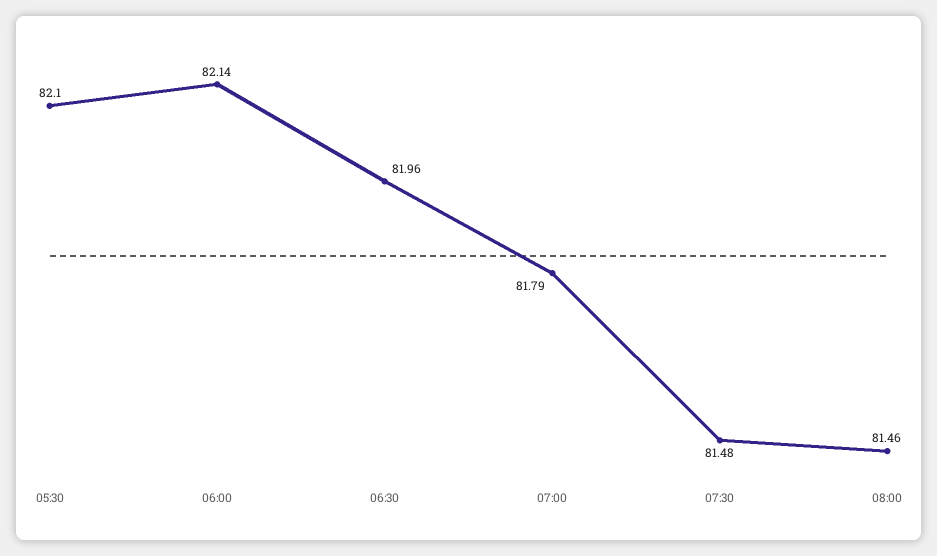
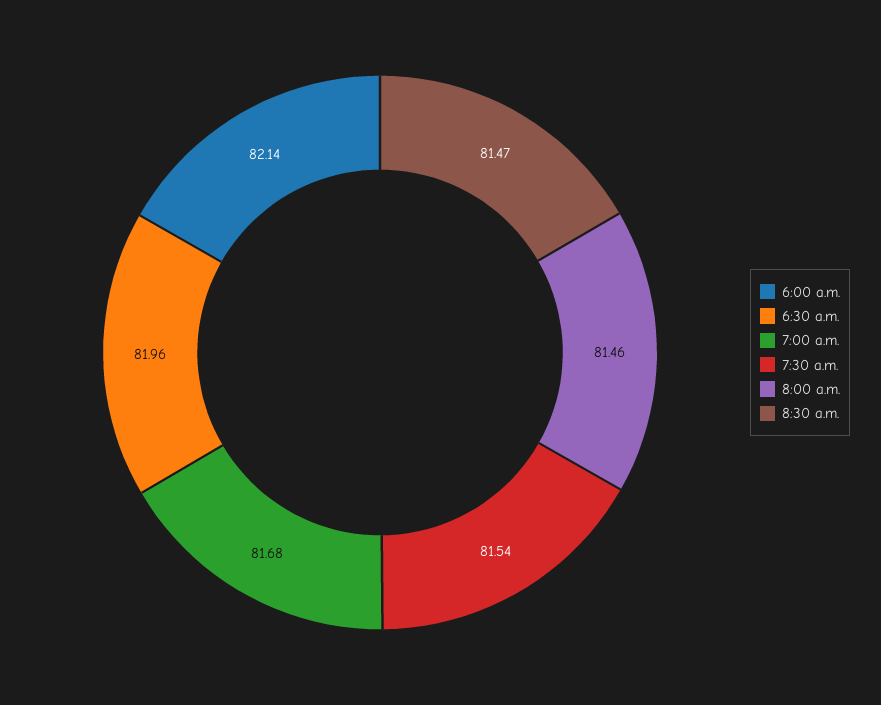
05:30: 82.1 -> none
07:00: 81.79 -> 81.68
07:30: 81.48 -> 81.54
8:30 a.m.: none -> 81.47

